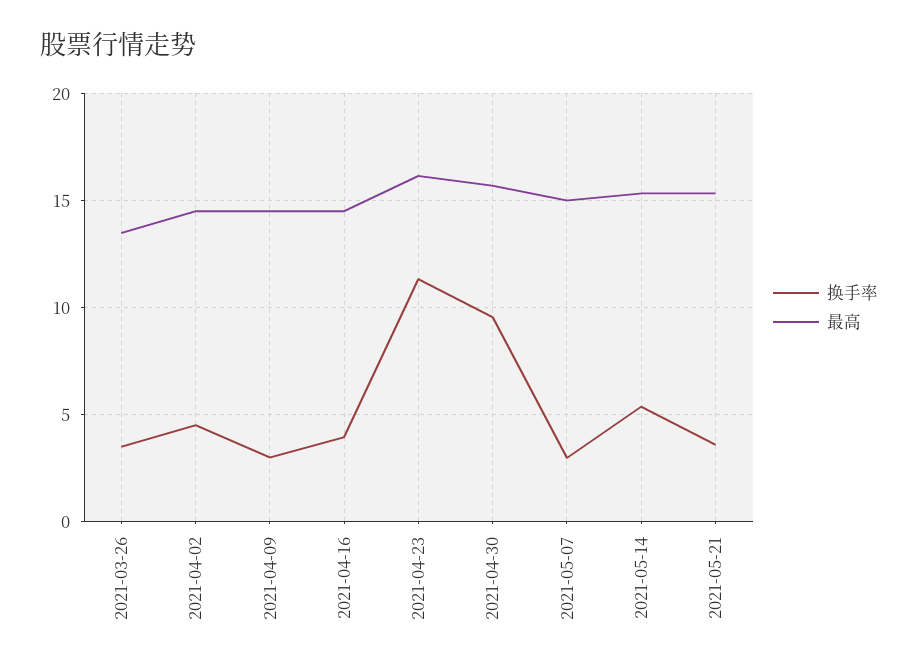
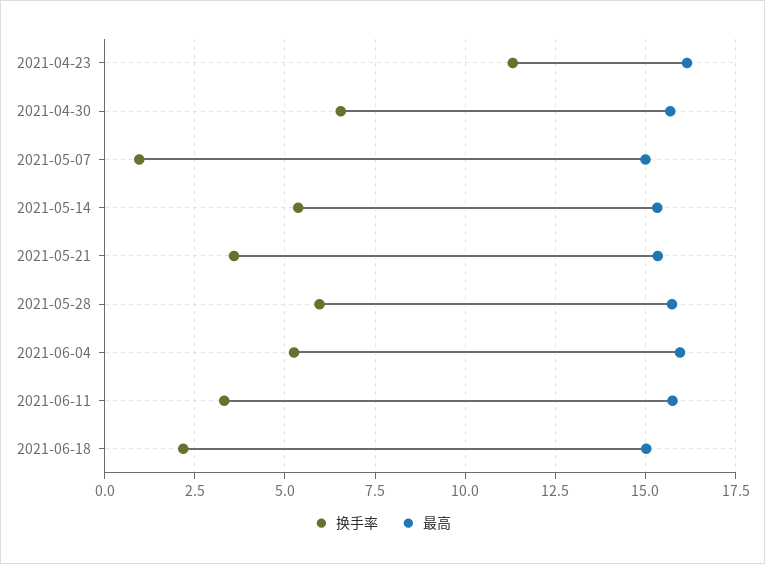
换手率, 2021-03-26: 3.5 -> none
最高, 2021-03-26: 13.5 -> none
换手率, 2021-04-02: 4.5 -> none
最高, 2021-04-02: 14.5 -> none
换手率, 2021-04-09: 3 -> none
最高, 2021-04-09: 14.5 -> none
换手率, 2021-04-16: 4 -> none
最高, 2021-04-16: 14.5 -> none
换手率, 2021-04-30: 9.5 -> 6.5
换手率, 2021-05-07: 3 -> 1
换手率, 2021-05-28: none -> 6
最高, 2021-05-28: none -> 15.75
换手率, 2021-06-04: none -> 5.25
最高, 2021-06-04: none -> 16
换手率, 2021-06-11: none -> 3.25
最高, 2021-06-11: none -> 15.75
换手率, 2021-06-18: none -> 2.25
最高, 2021-06-18: none -> 15

